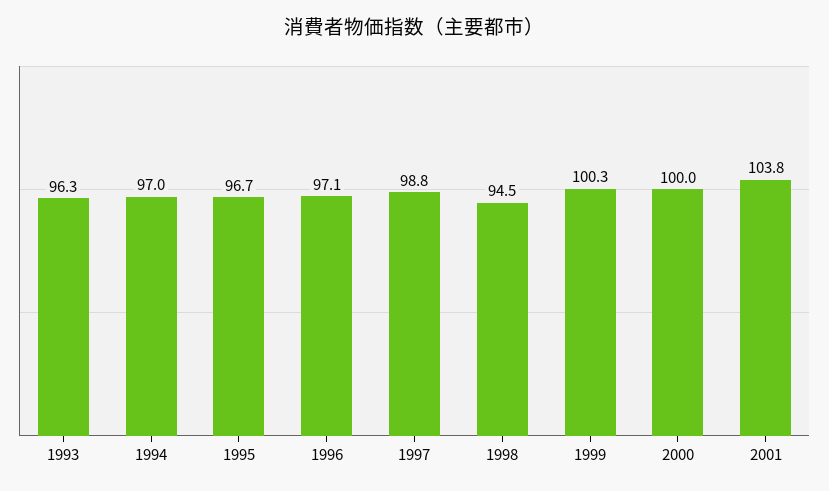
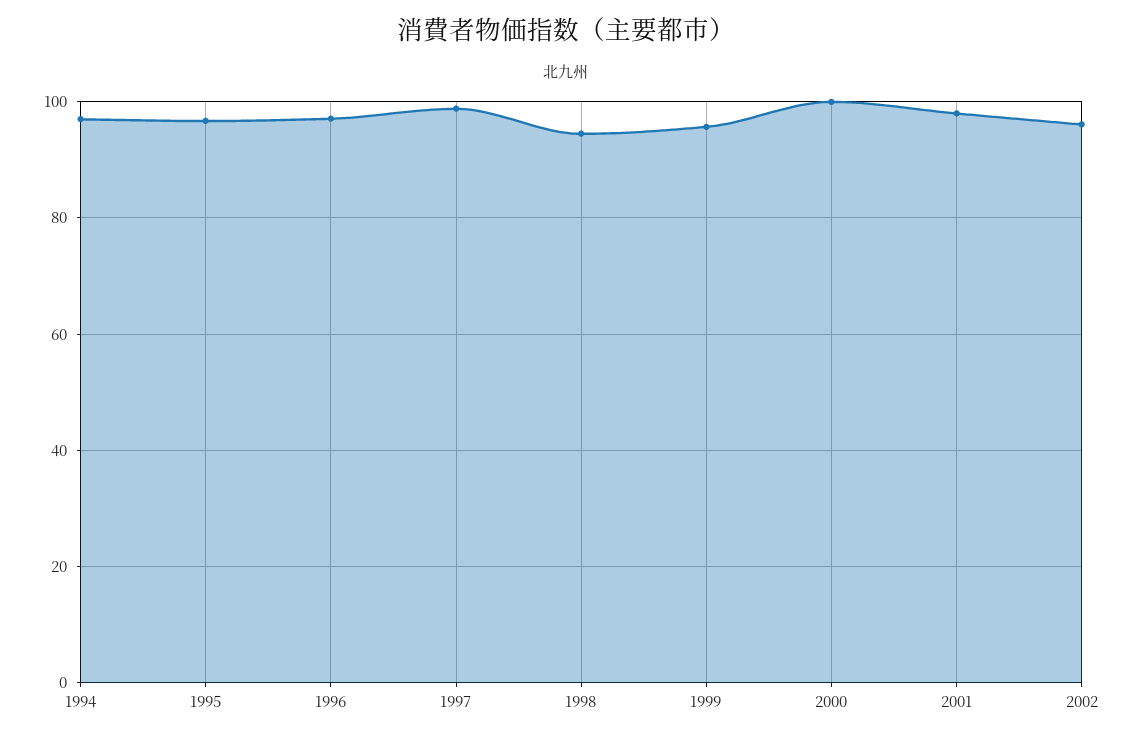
1993: 96.3 -> none
1999: 100.3 -> 96
2001: 103.8 -> 98
2002: none -> 96

